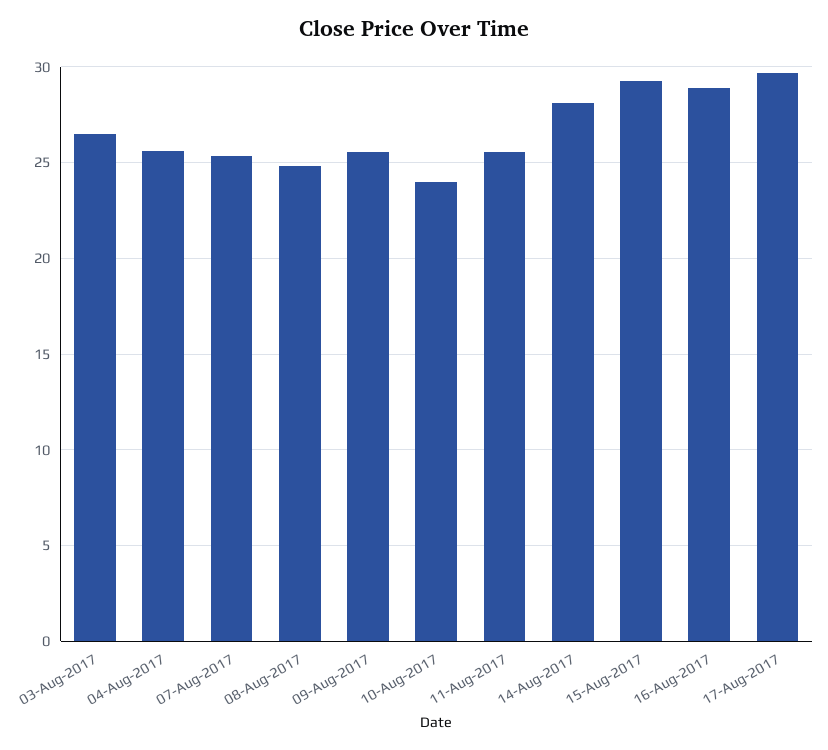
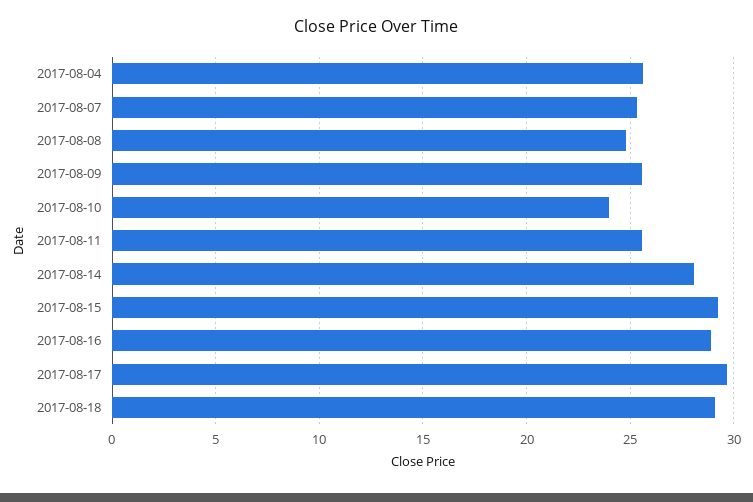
03-Aug-2017: 26.5 -> none
2017-08-18: none -> 29

